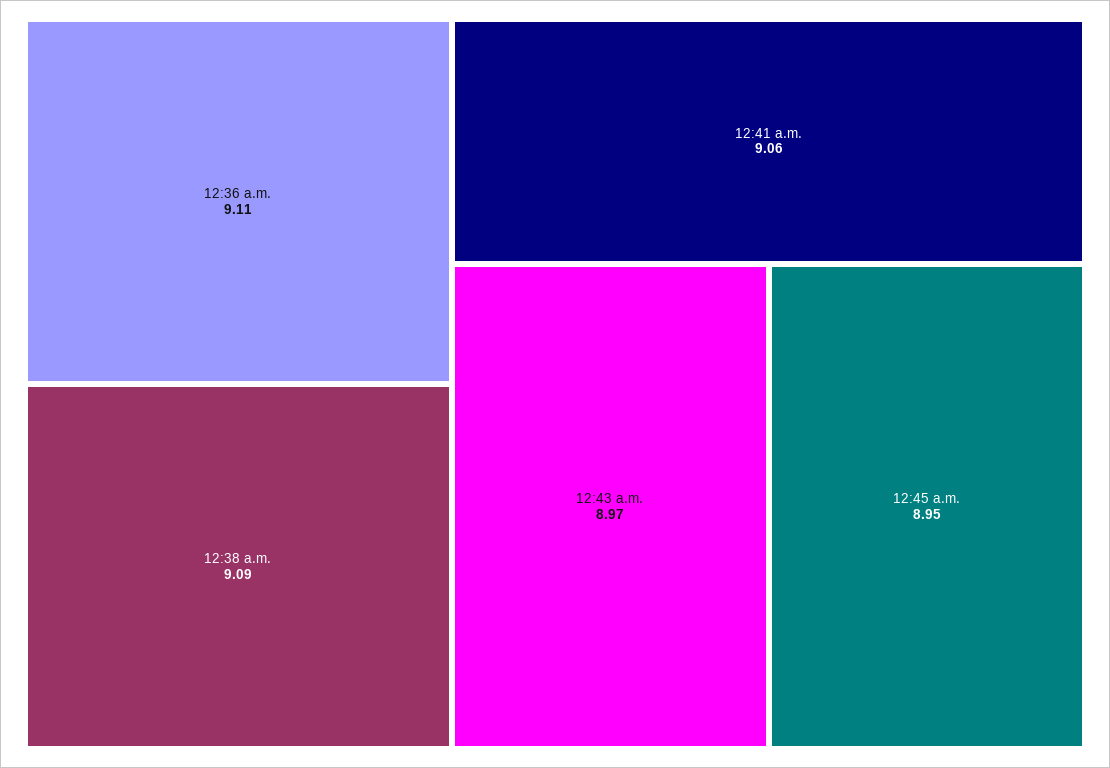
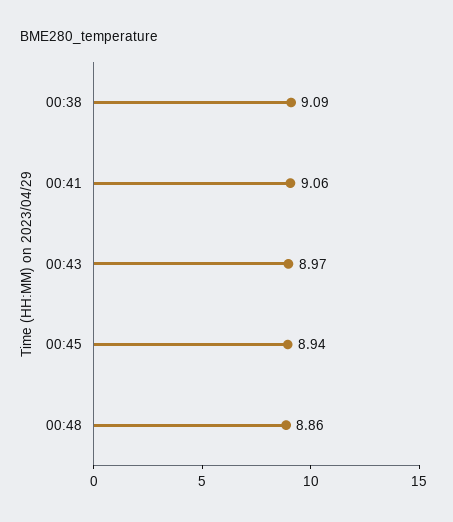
12:36 a.m.: 9.11 -> none
12:45 a.m.: 8.95 -> 8.94
00:48: none -> 8.86

